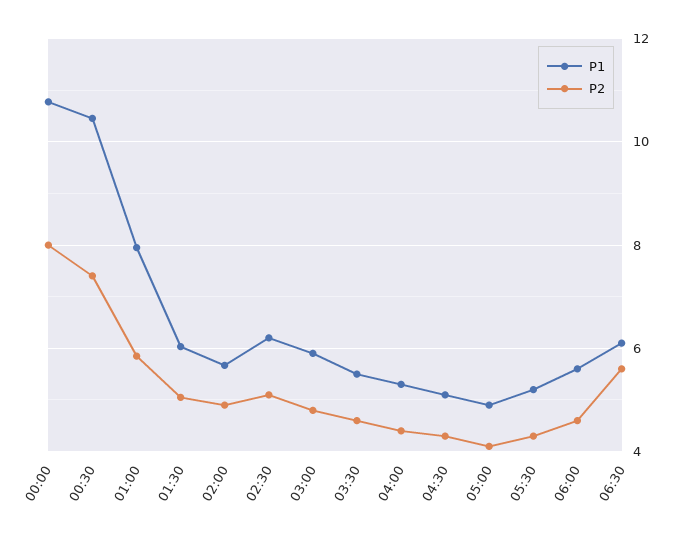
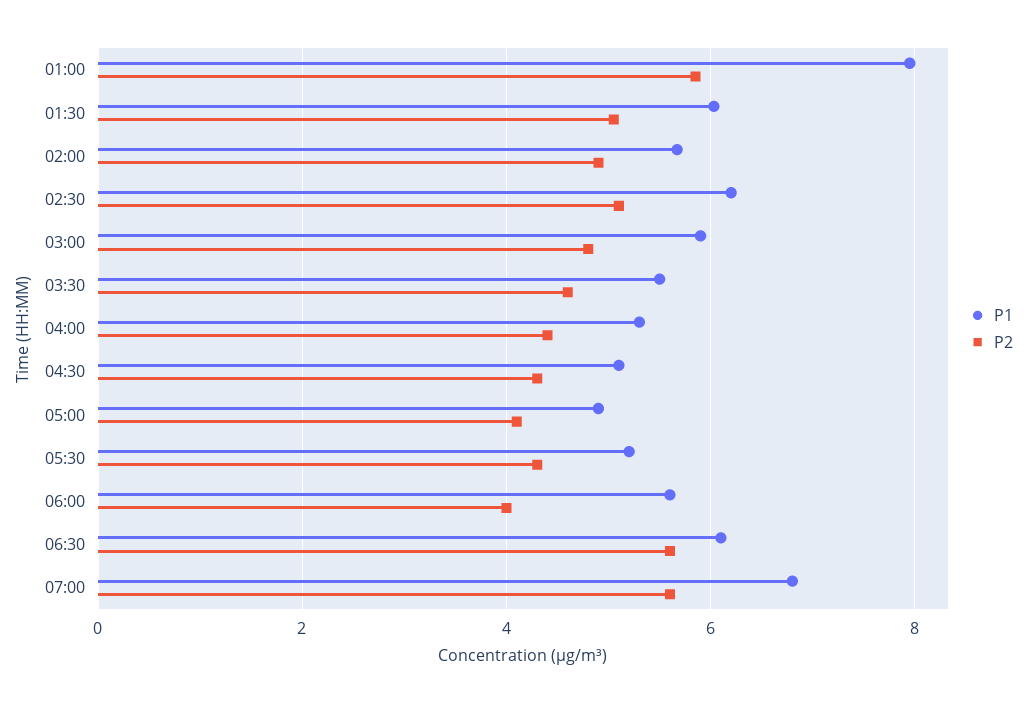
P1, 00:00: 10.8 -> none
P2, 00:00: 8 -> none
P1, 00:30: 10.4 -> none
P2, 00:30: 7.4 -> none
P2, 06:00: 4.6 -> 4
P1, 07:00: none -> 6.8
P2, 07:00: none -> 5.6

